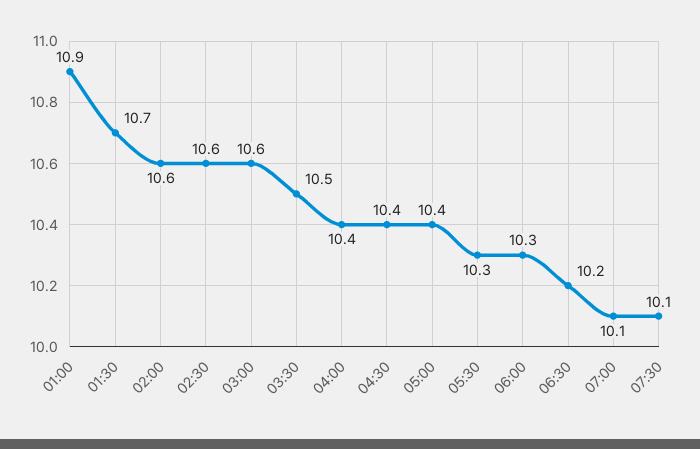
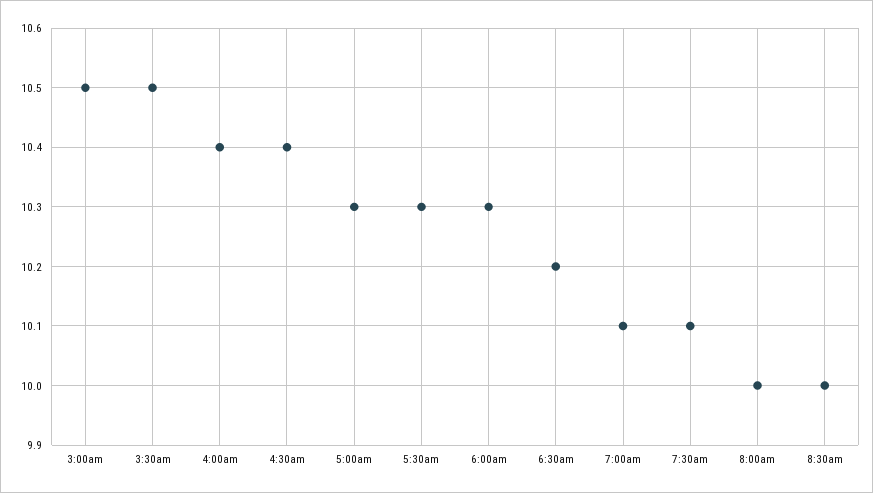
01:00: 10.9 -> none
01:30: 10.7 -> none
02:00: 10.6 -> none
02:30: 10.6 -> none
03:00: 10.6 -> 10.5
05:00: 10.4 -> 10.3
8:00am: none -> 10
8:30am: none -> 10

